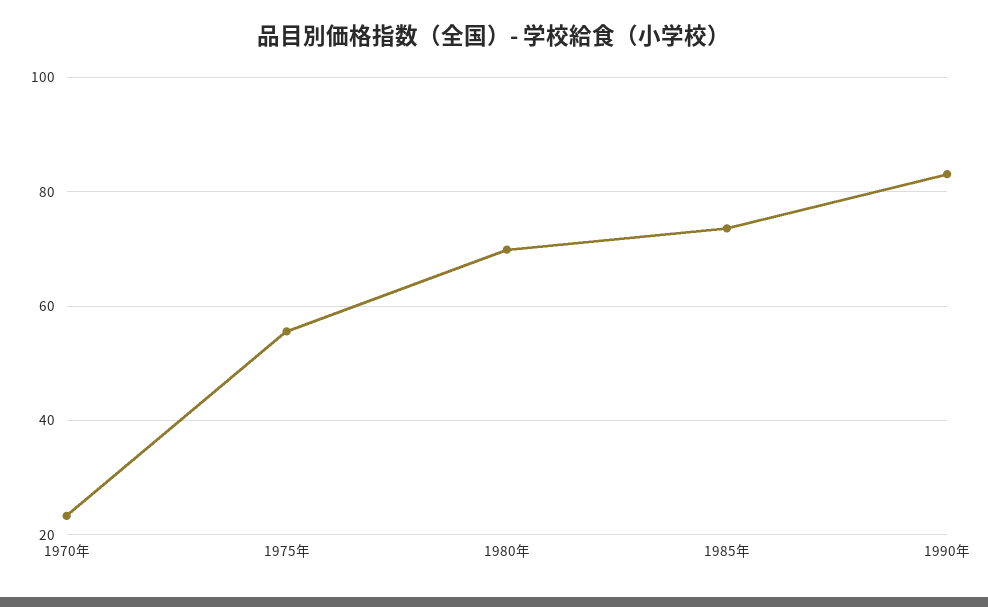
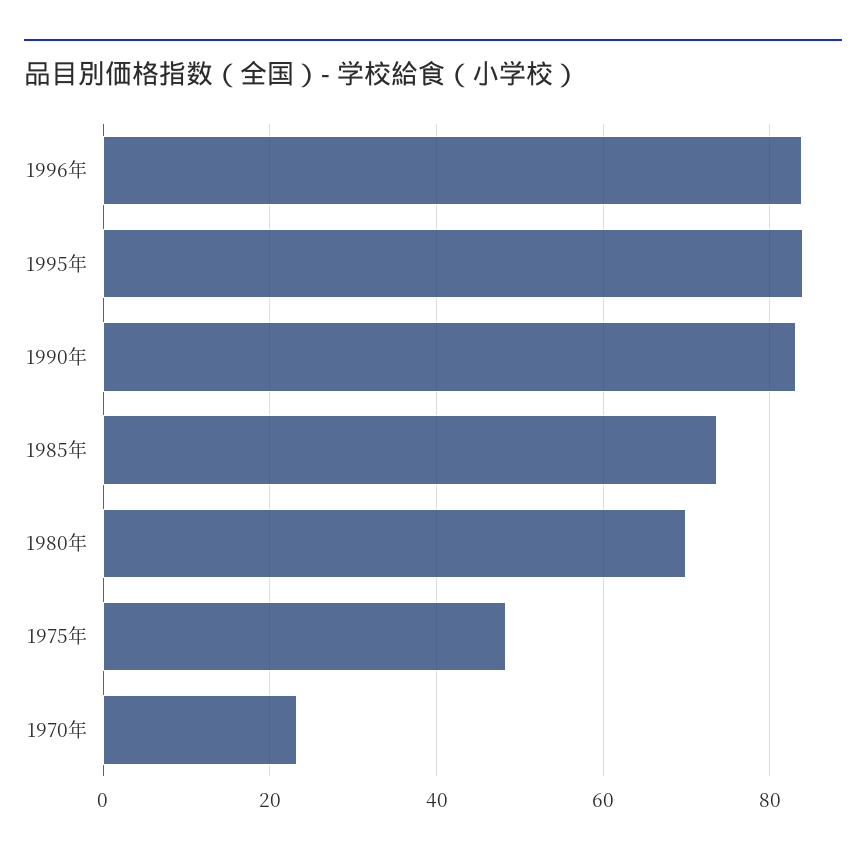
1975年: 56 -> 48
1996年: none -> 84
1995年: none -> 84

